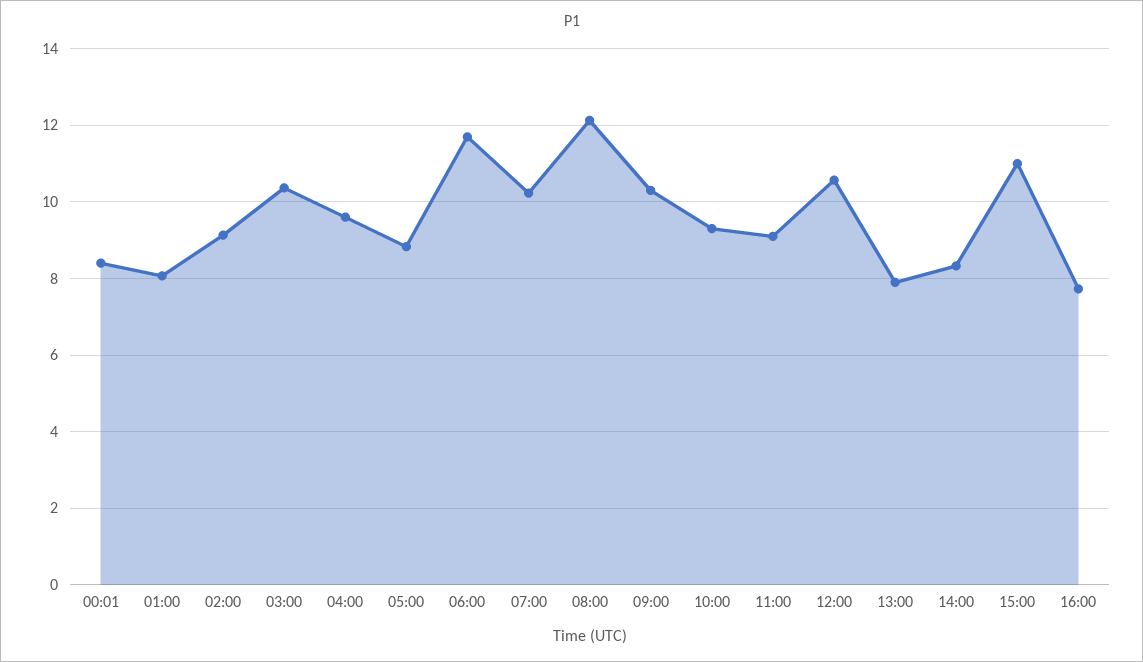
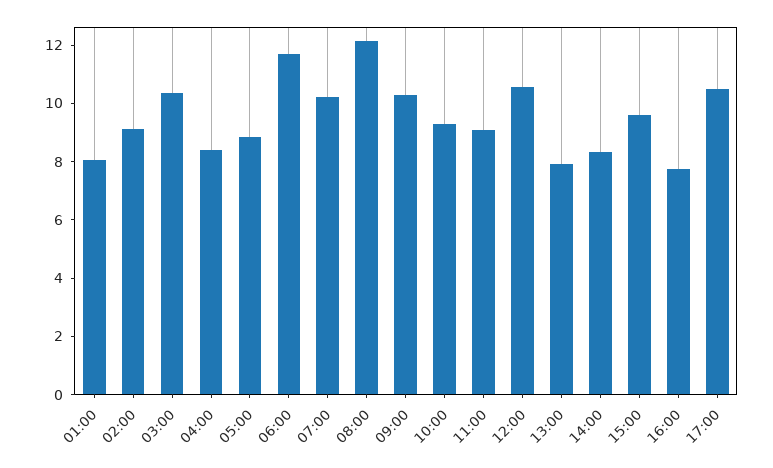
00:01: 8.4 -> none
04:00: 9.6 -> 8.5
15:00: 11 -> 9.5
17:00: none -> 10.5

